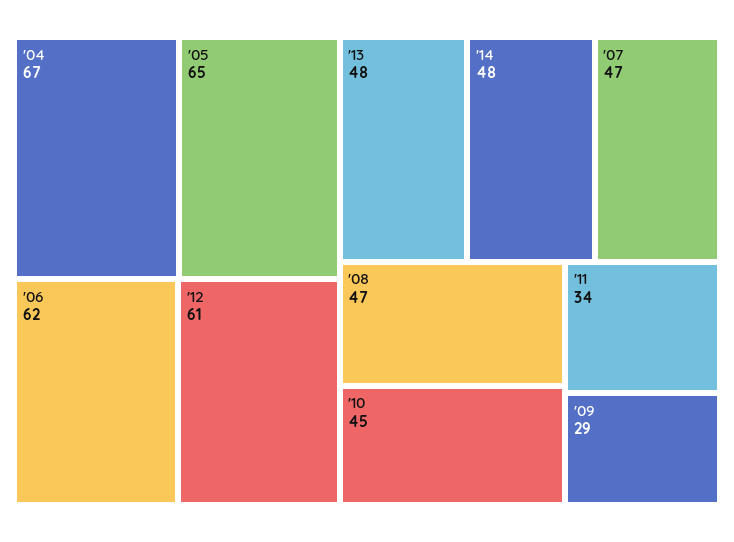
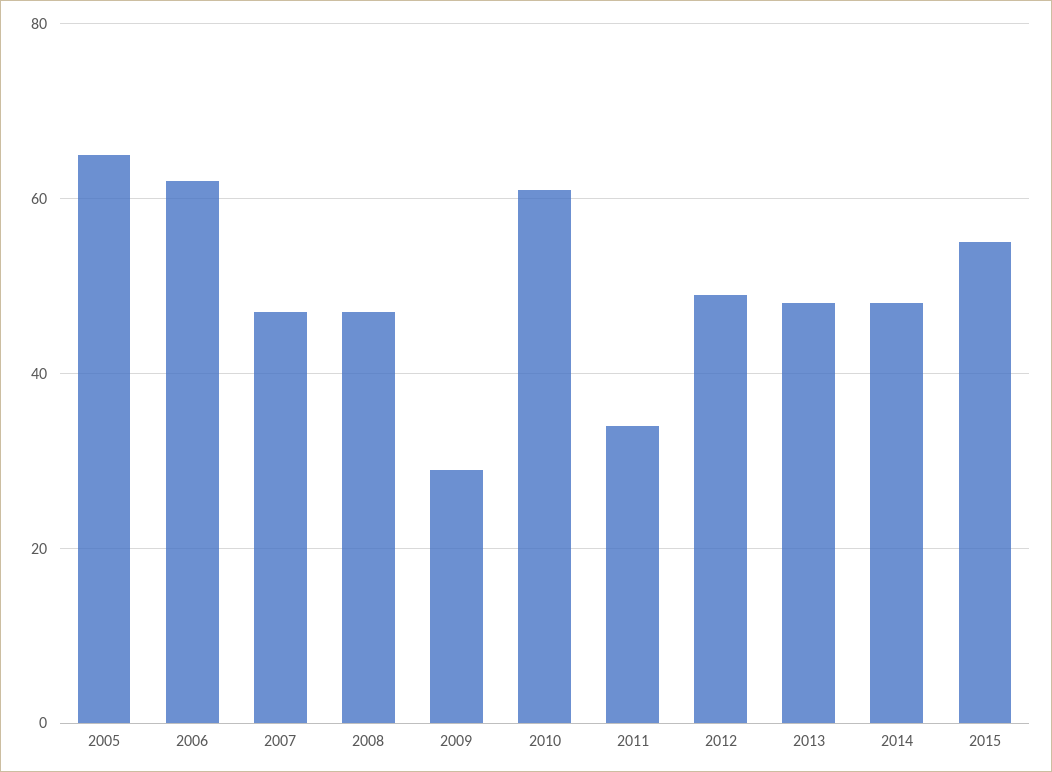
'04: 67 -> none
'12: 61 -> 50
'10: 45 -> 60
2015: none -> 55

